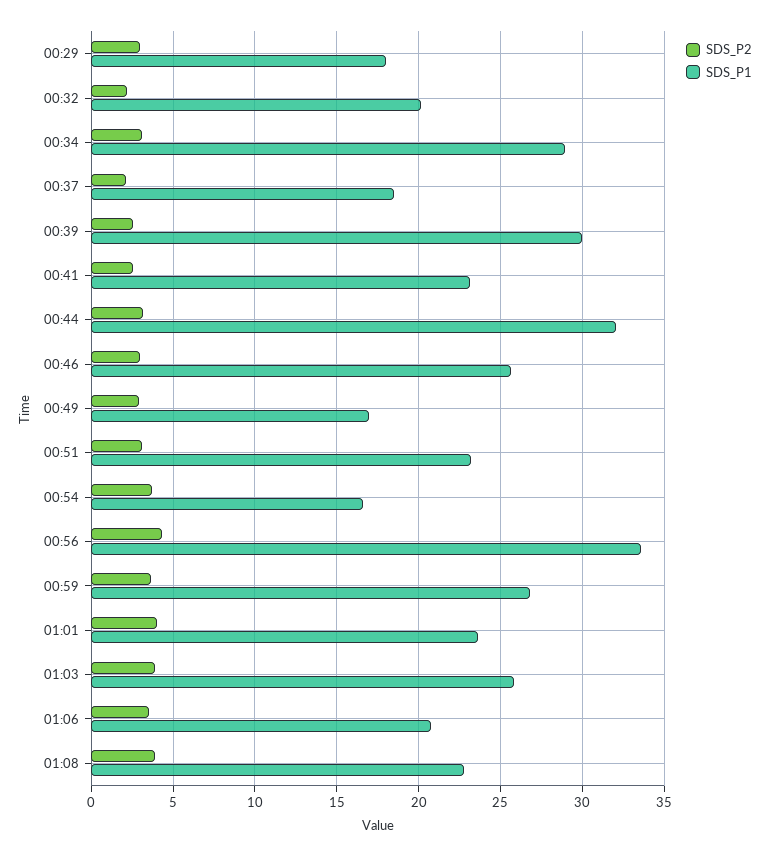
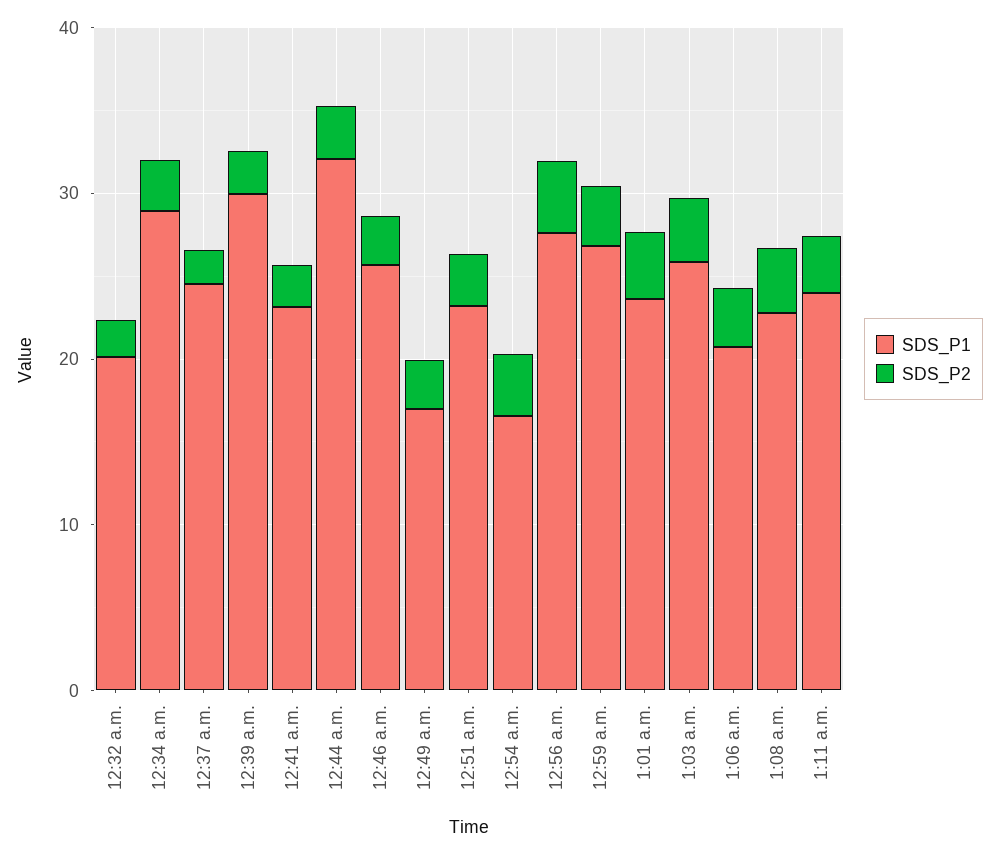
SDS_P2, 00:29: 3 -> none
SDS_P1, 00:29: 18 -> none
SDS_P1, 00:37: 18.5 -> 24
SDS_P1, 00:56: 33.5 -> 28
SDS_P1, 1:11 a.m.: none -> 24
SDS_P2, 1:11 a.m.: none -> 4

